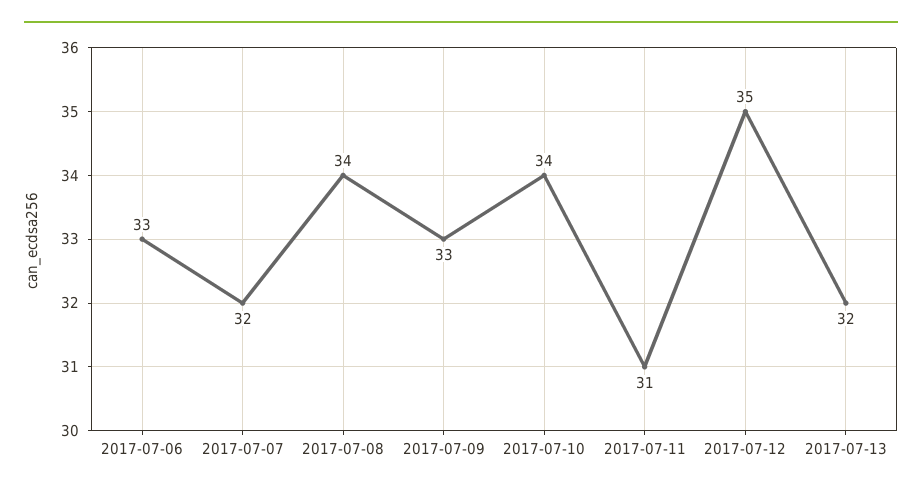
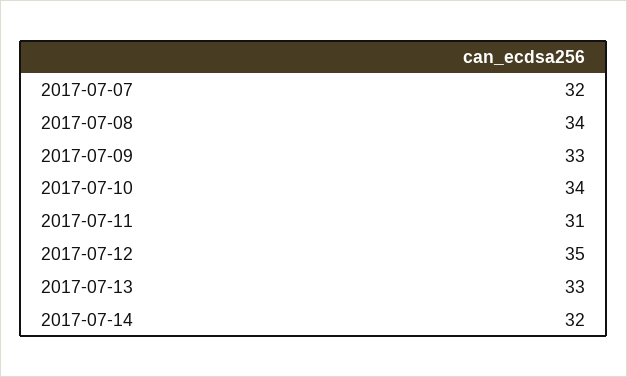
2017-07-06: 33 -> none
2017-07-13: 32 -> 33
2017-07-14: none -> 32

